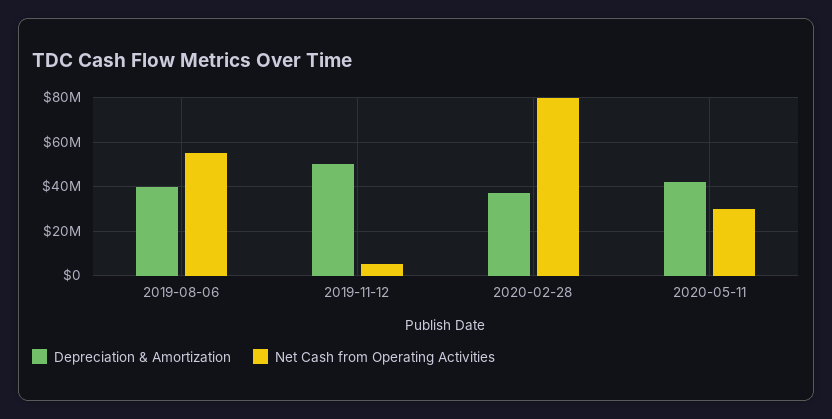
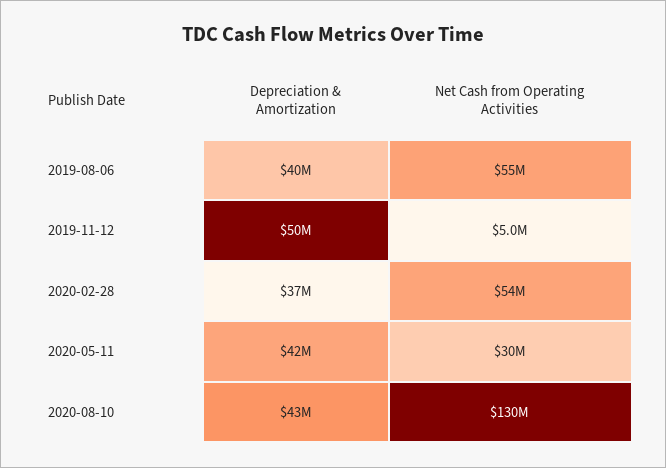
Net Cash from Operating Activities, 2020-02-28: 80000000 -> 54000000
Depreciation & Amortization, 2020-08-10: none -> 43000000
Net Cash from Operating Activities, 2020-08-10: none -> 130000000

